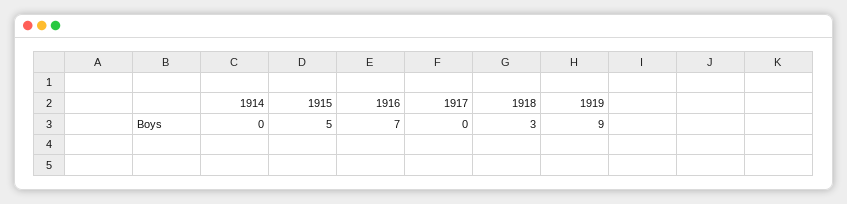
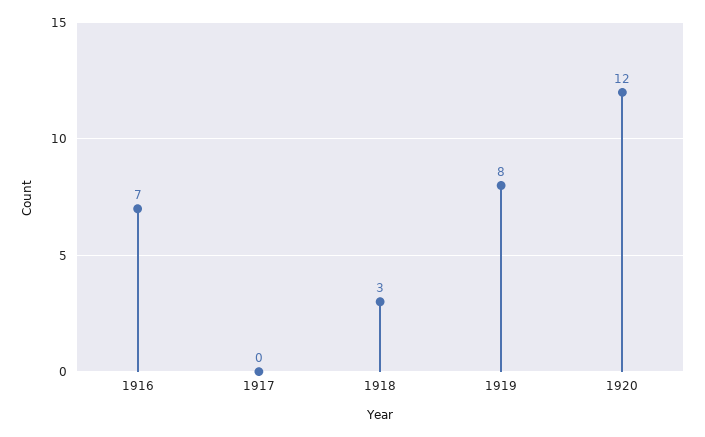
1914: 0 -> none
1915: 5 -> none
1919: 9 -> 8
1920: none -> 12

